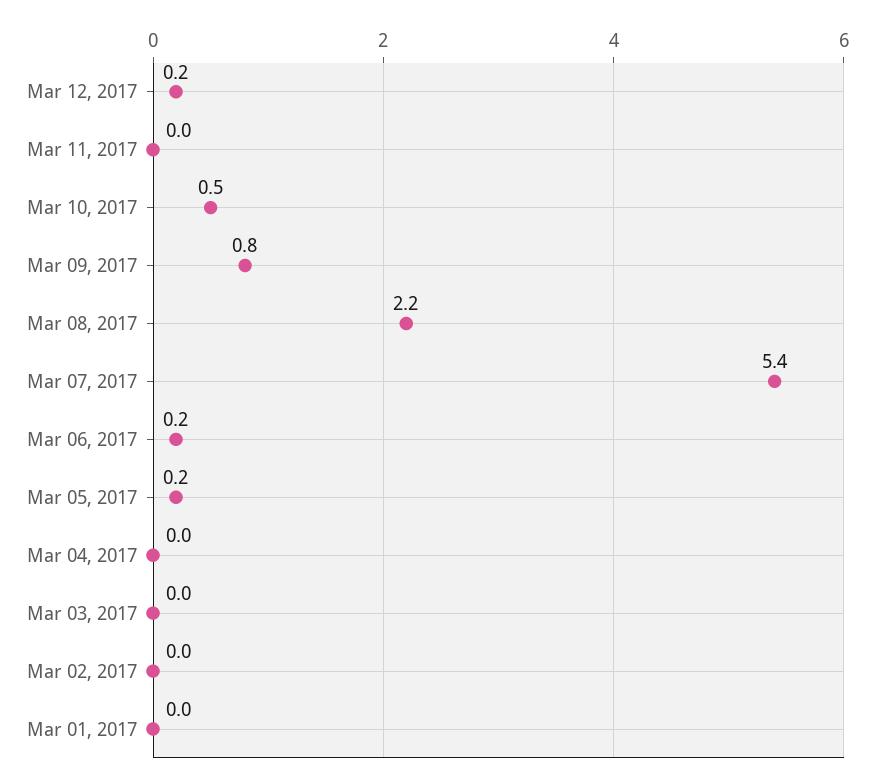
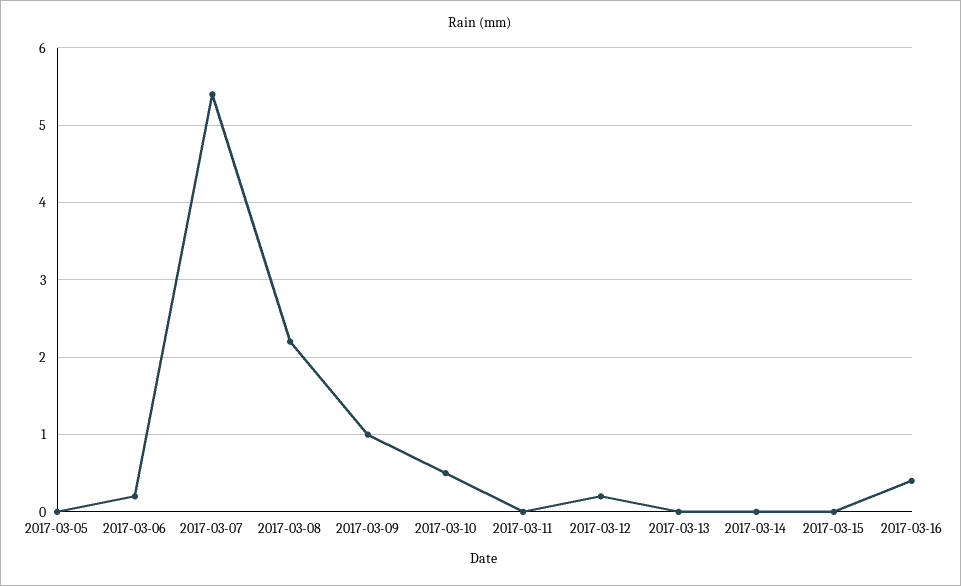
Mar 09, 2017: 0.8 -> 1
Mar 05, 2017: 0.2 -> 0
Mar 04, 2017: 0 -> none
Mar 03, 2017: 0 -> none
Mar 02, 2017: 0 -> none
Mar 01, 2017: 0 -> none
2017-03-13: none -> 0
2017-03-14: none -> 0
2017-03-15: none -> 0
2017-03-16: none -> 0.4

